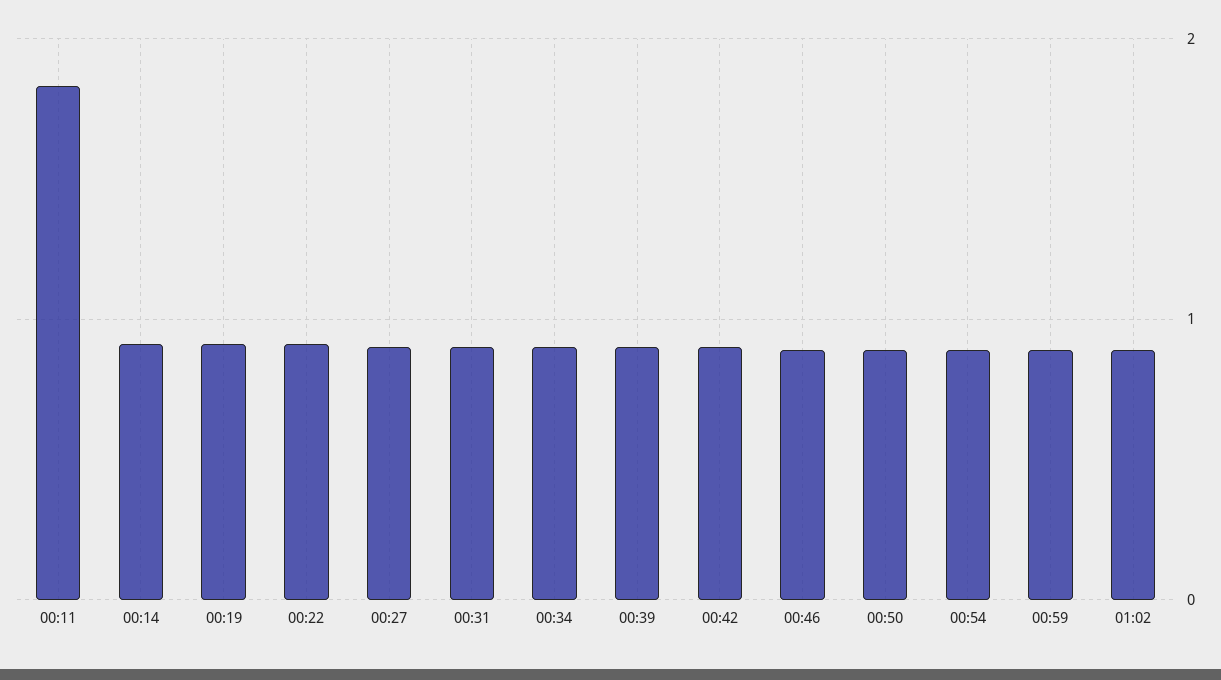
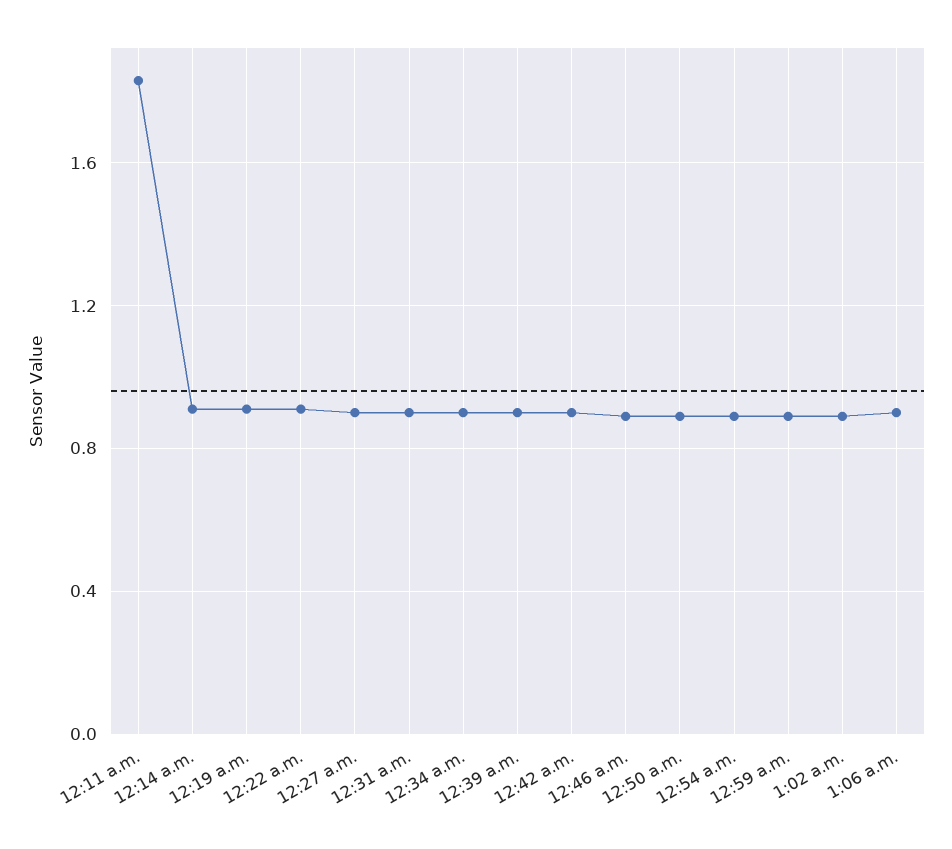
1:06 a.m.: none -> 0.9

